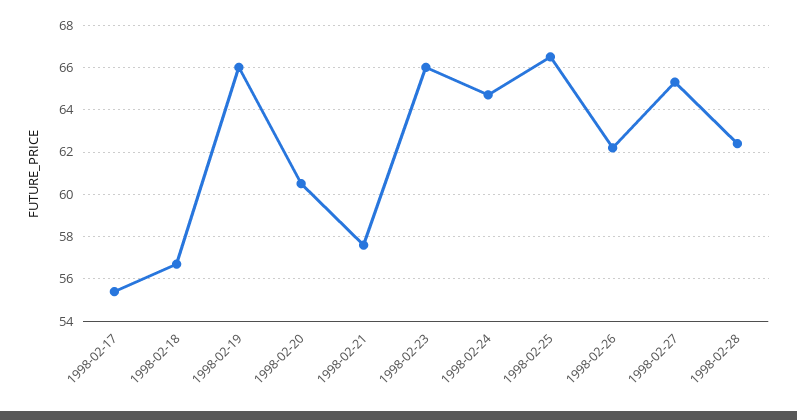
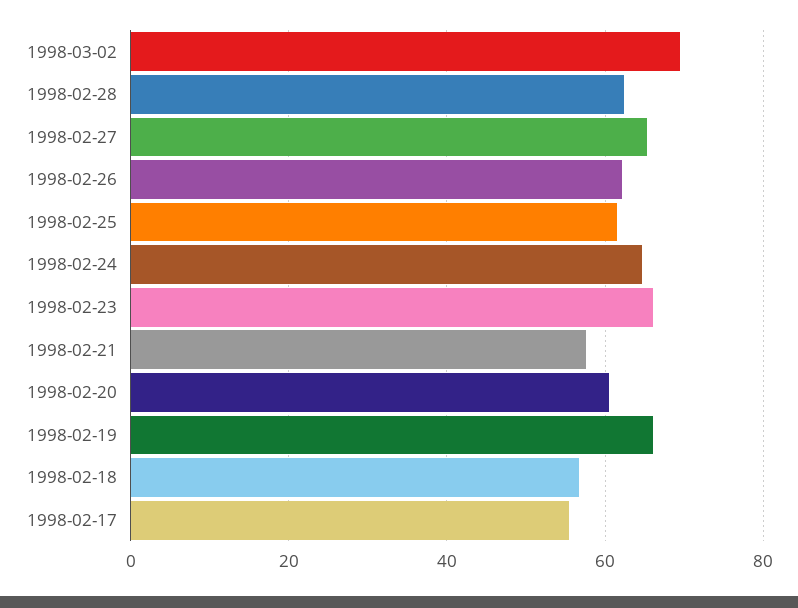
1998-02-25: 66.5 -> 62
1998-03-02: none -> 70

